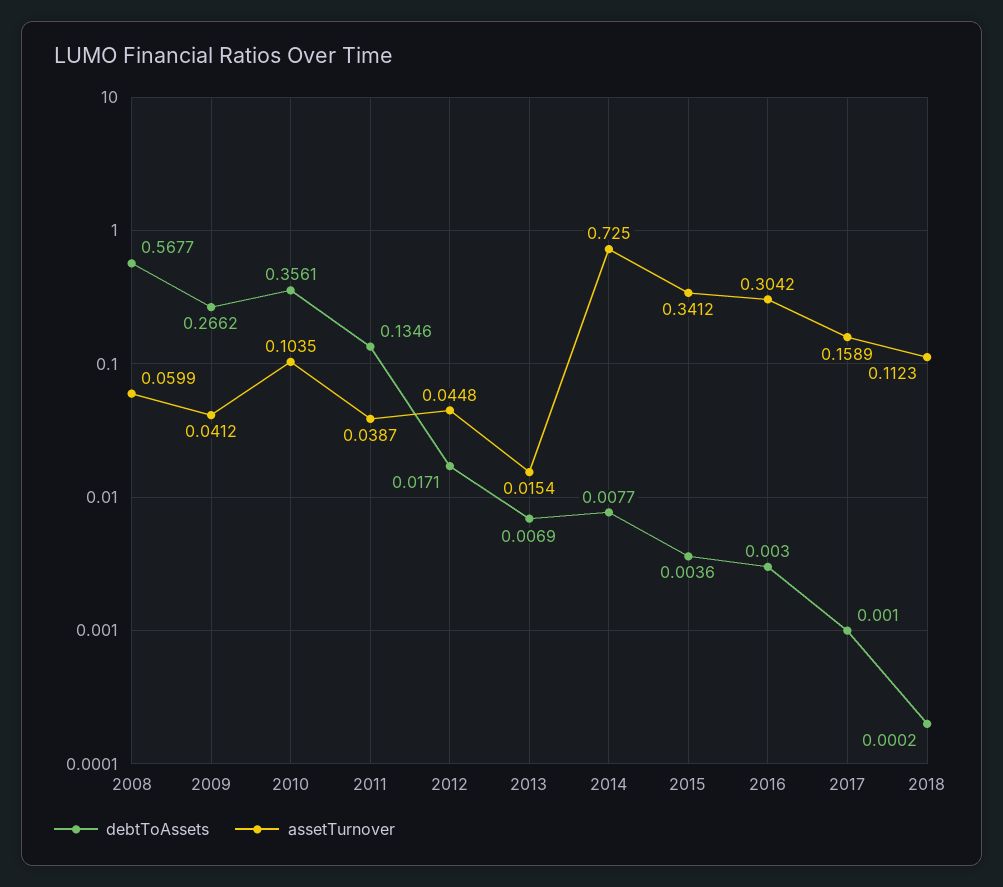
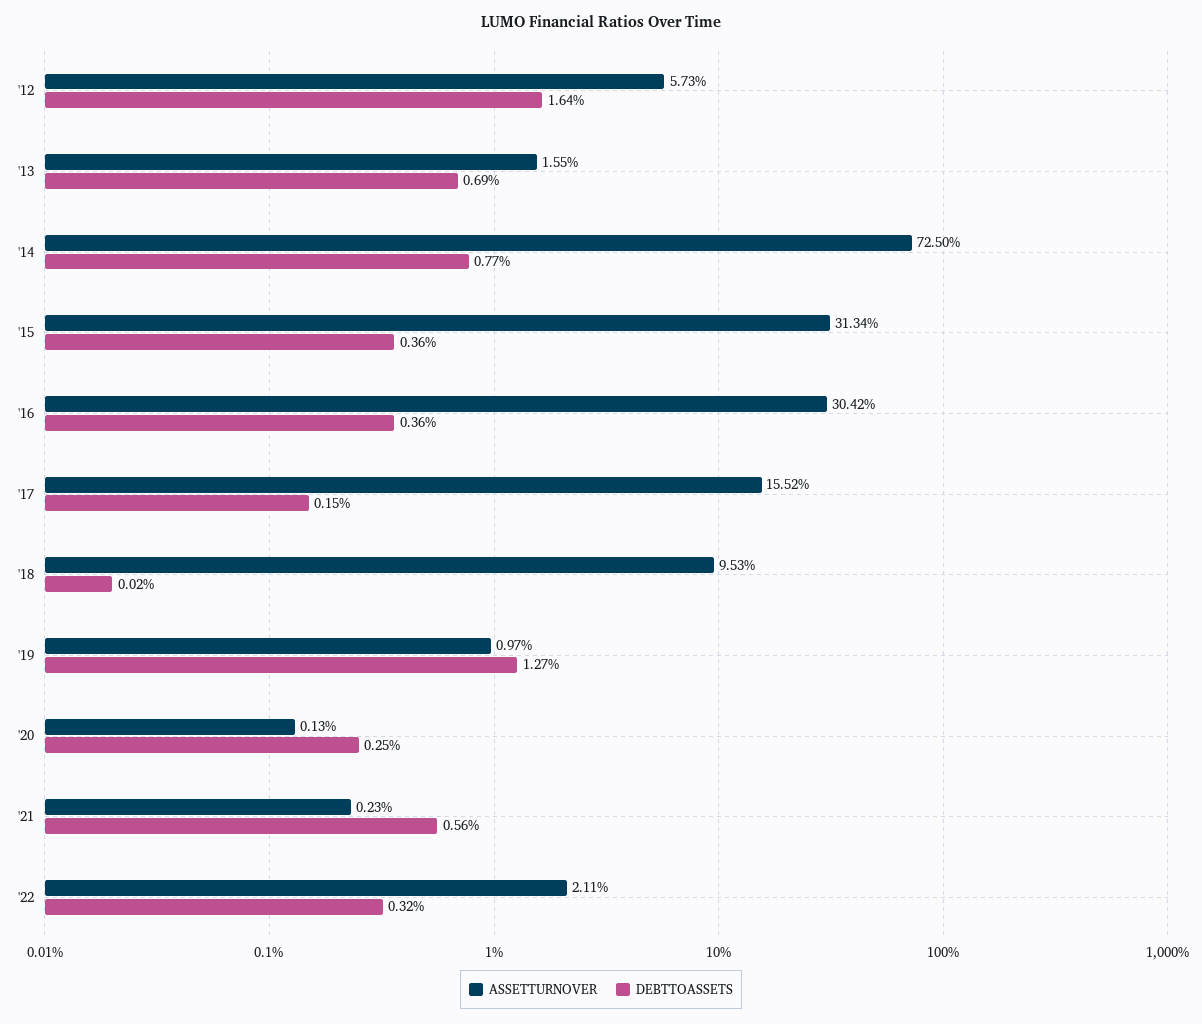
debtToAssets, 2008: 0.5677 -> none
assetTurnover, 2008: 0.0599 -> none
debtToAssets, 2009: 0.2662 -> none
assetTurnover, 2009: 0.0412 -> none
debtToAssets, 2010: 0.3561 -> none
assetTurnover, 2010: 0.1035 -> none
debtToAssets, 2011: 0.1346 -> none
assetTurnover, 2011: 0.0387 -> none
debtToAssets, 2012: 0.0171 -> 0.0164
assetTurnover, 2012: 0.0448 -> 0.0573
assetTurnover, 2013: 0.0154 -> 0.0155
assetTurnover, 2015: 0.3412 -> 0.3134
debtToAssets, 2016: 0.003 -> 0.0036
debtToAssets, 2017: 0.001 -> 0.0015
assetTurnover, 2017: 0.1589 -> 0.1552
assetTurnover, 2018: 0.1123 -> 0.0953
assetTurnover, '19: none -> 0.0097
debtToAssets, '19: none -> 0.0127
assetTurnover, '20: none -> 0.0013
debtToAssets, '20: none -> 0.0025
assetTurnover, '21: none -> 0.0023
debtToAssets, '21: none -> 0.0056
assetTurnover, '22: none -> 0.0211
debtToAssets, '22: none -> 0.0032

